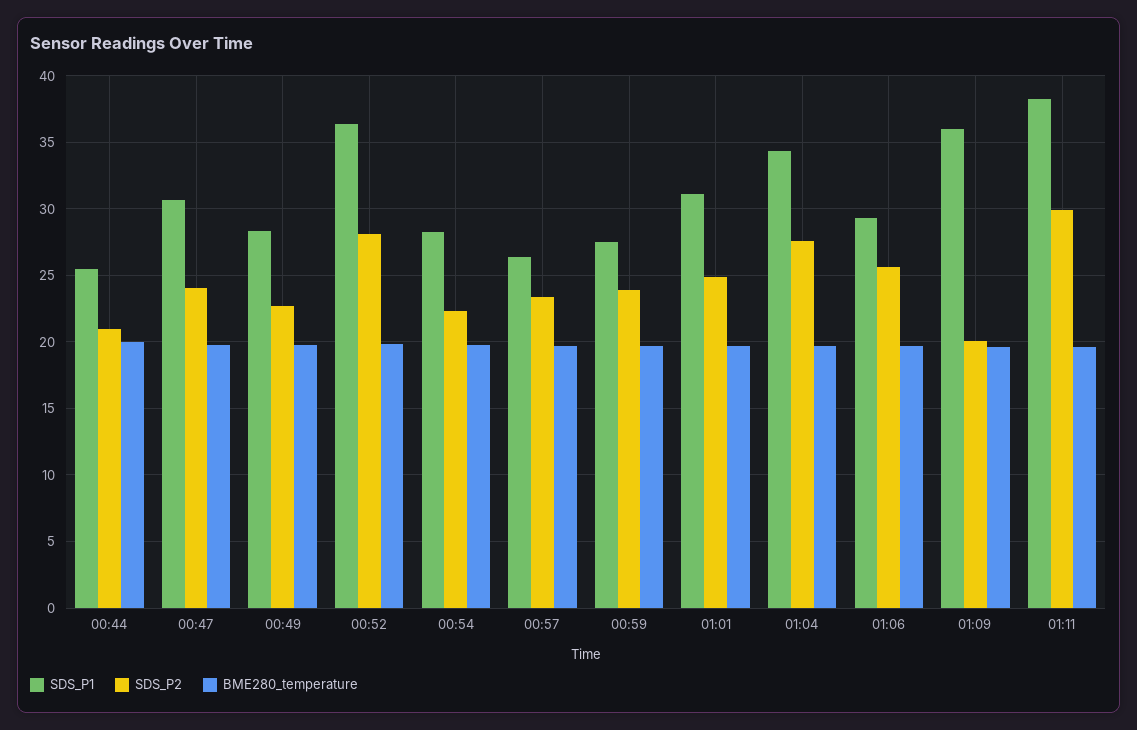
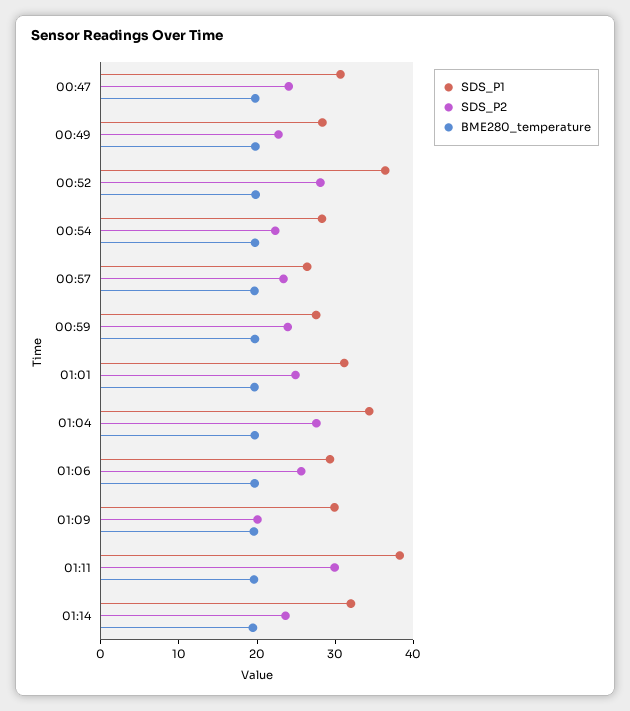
SDS_P1, 00:44: 25.5 -> none
SDS_P2, 00:44: 21 -> none
BME280_temperature, 00:44: 20 -> none
SDS_P1, 01:09: 36 -> 30
SDS_P1, 01:14: none -> 32
SDS_P2, 01:14: none -> 24
BME280_temperature, 01:14: none -> 20

